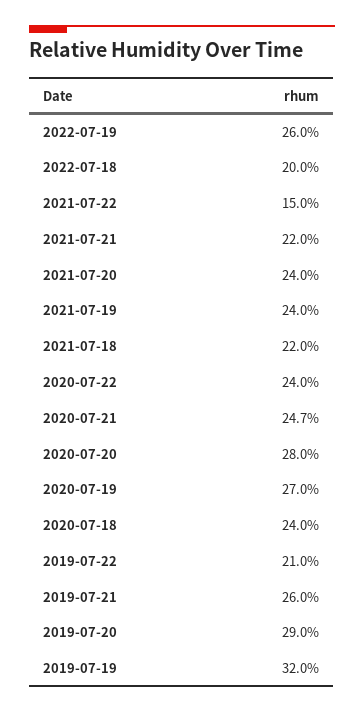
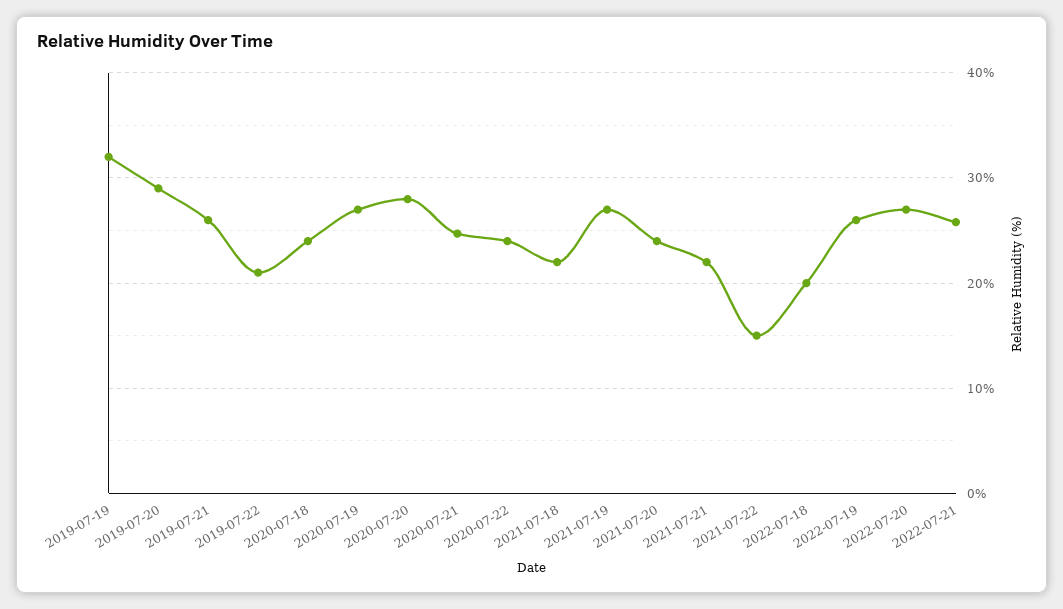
2021-07-19: 24 -> 27
2022-07-20: none -> 27
2022-07-21: none -> 26

